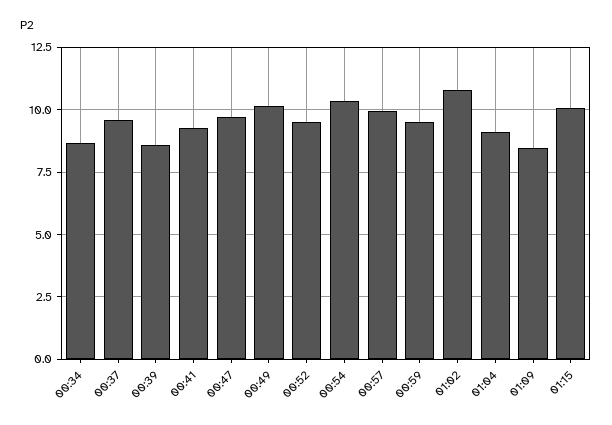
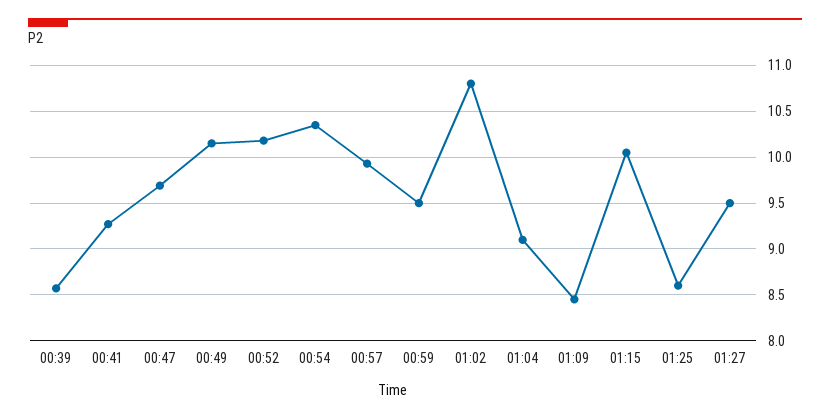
00:34: 8.75 -> none
00:37: 9.5 -> none
00:52: 9.5 -> 10.2
01:25: none -> 8.6
01:27: none -> 9.5

